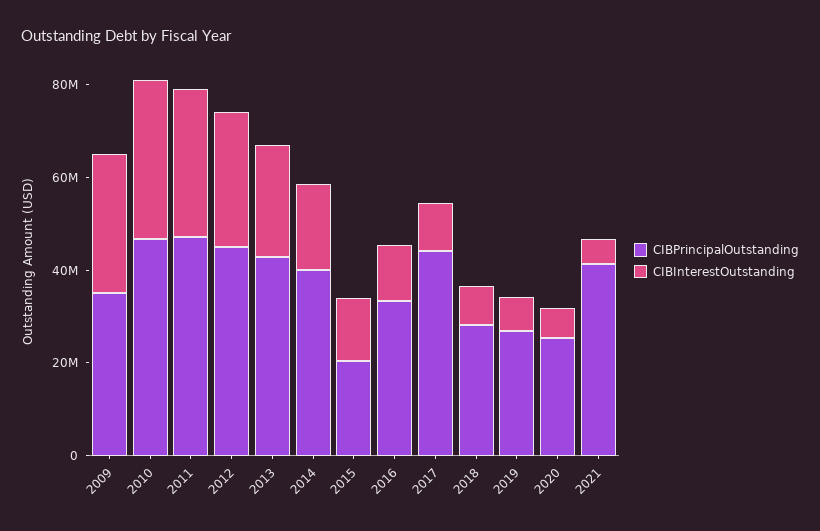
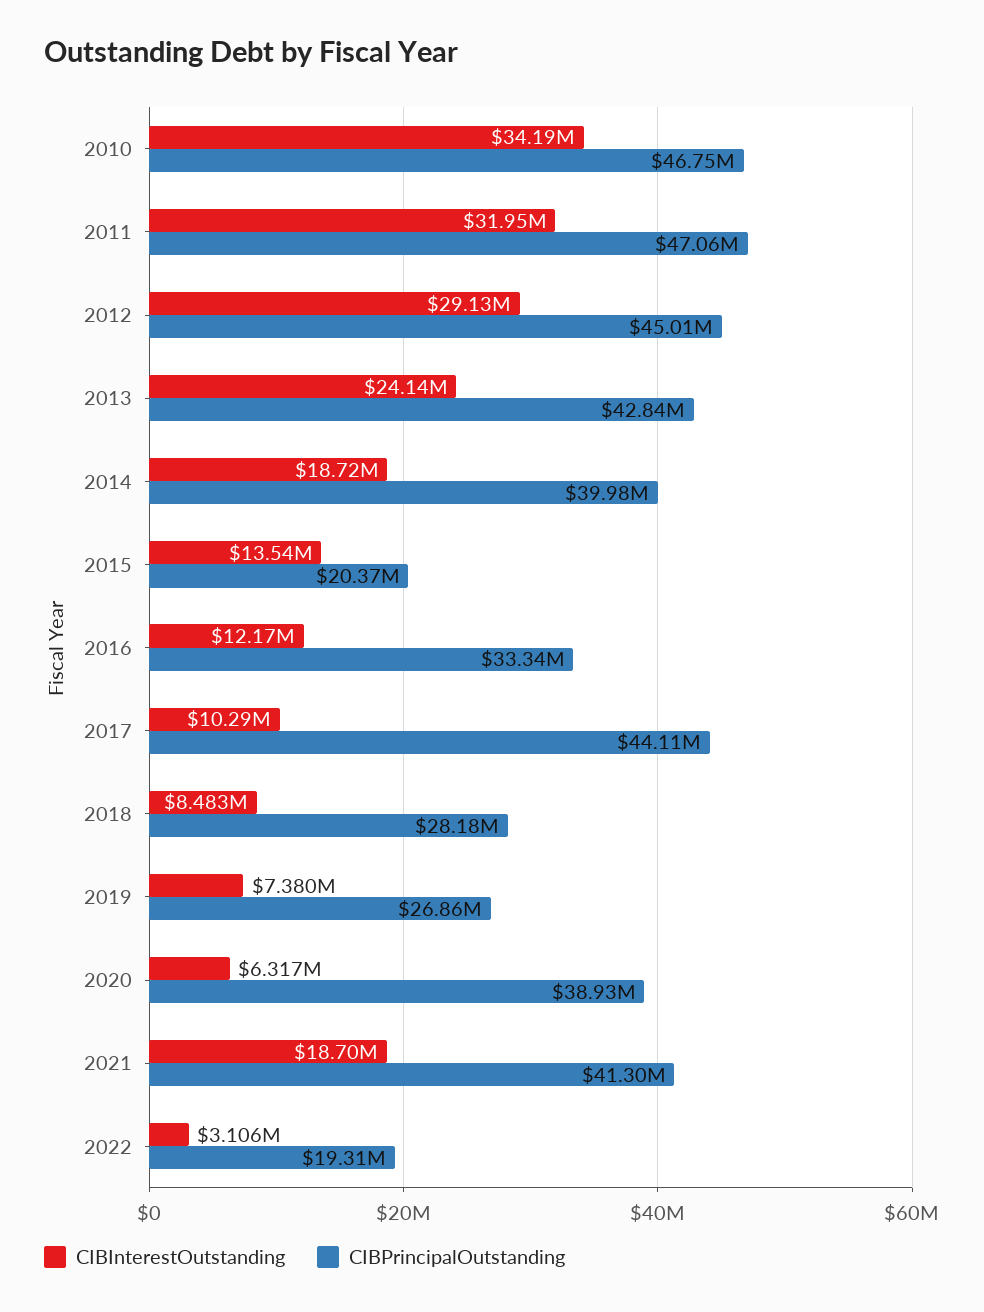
CIBPrincipalOutstanding, 2009: 35000000 -> none
CIBInterestOutstanding, 2009: 30000000 -> none
CIBPrincipalOutstanding, 2020: 25000000 -> 38930000
CIBInterestOutstanding, 2021: 5000000 -> 18700000
CIBInterestOutstanding, 2022: none -> 3106000
CIBPrincipalOutstanding, 2022: none -> 19310000

